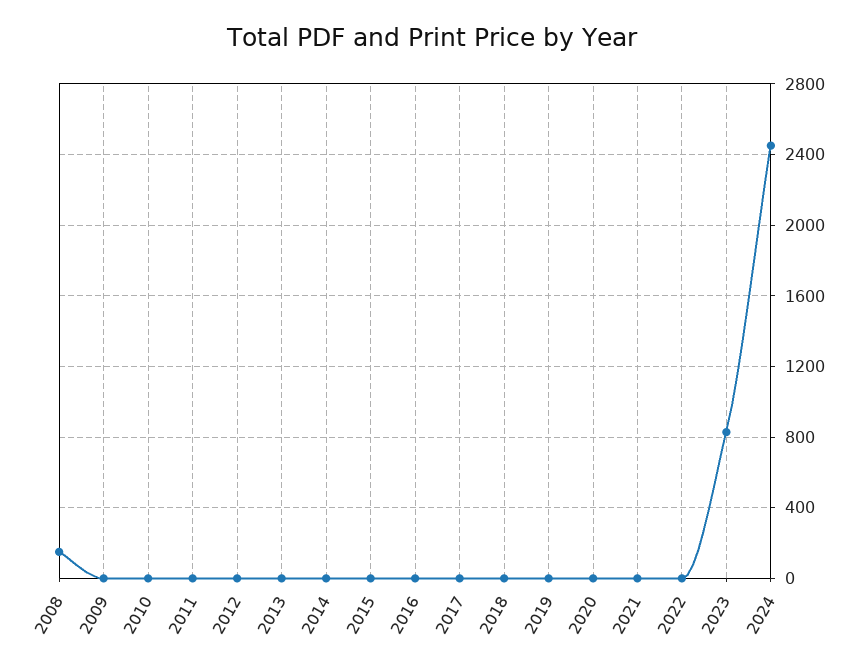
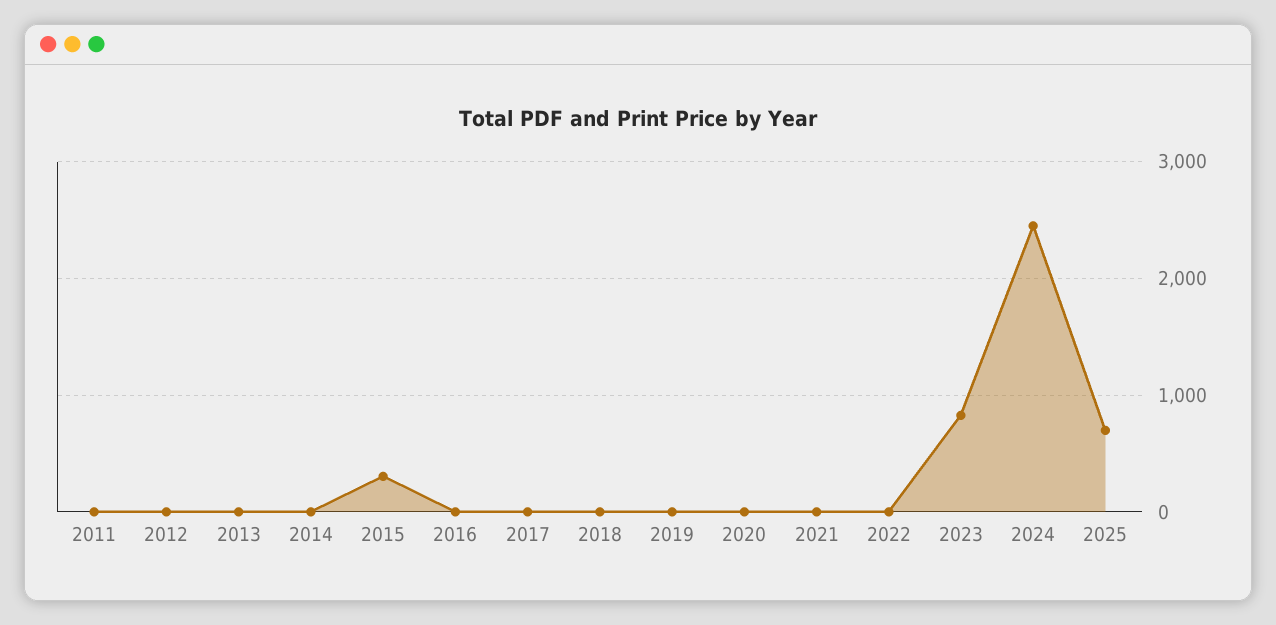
2008: 150 -> none
2009: 0 -> none
2010: 0 -> none
2015: 0 -> 300
2025: none -> 700

